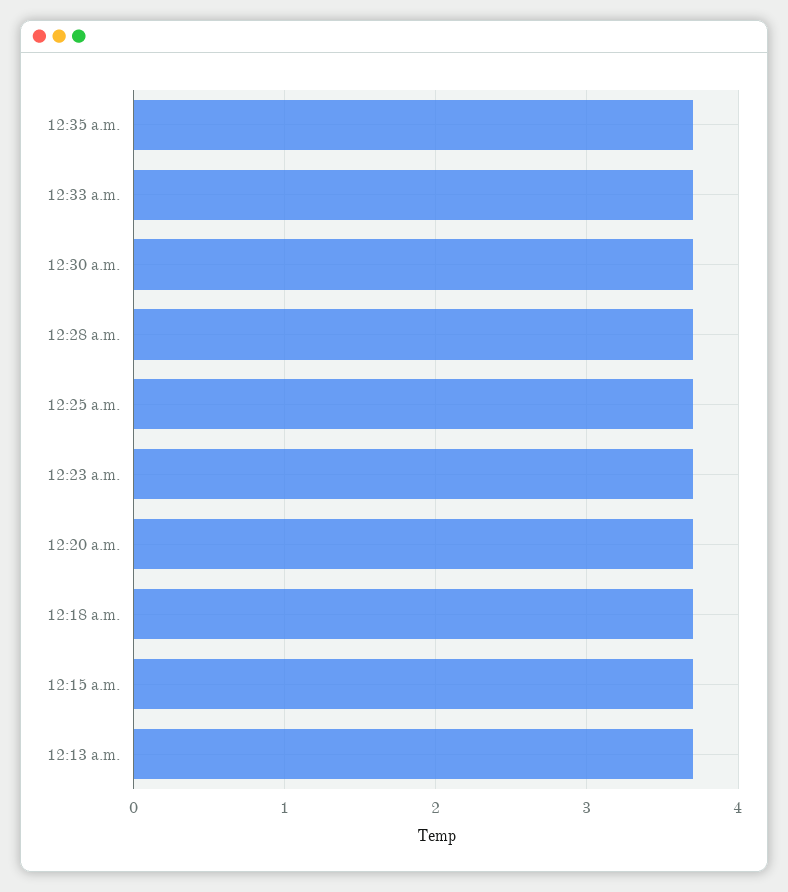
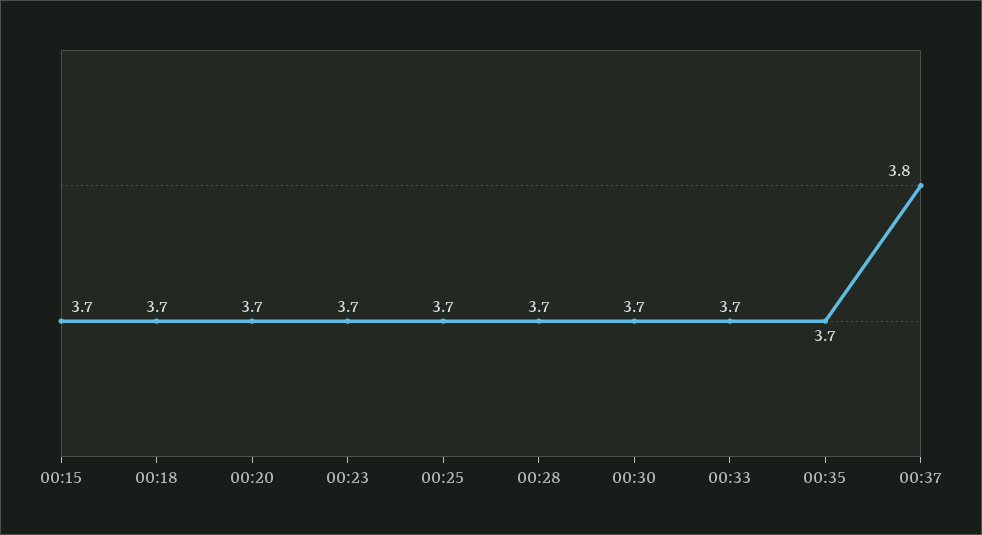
12:13 a.m.: 3.7 -> none
00:37: none -> 3.8

